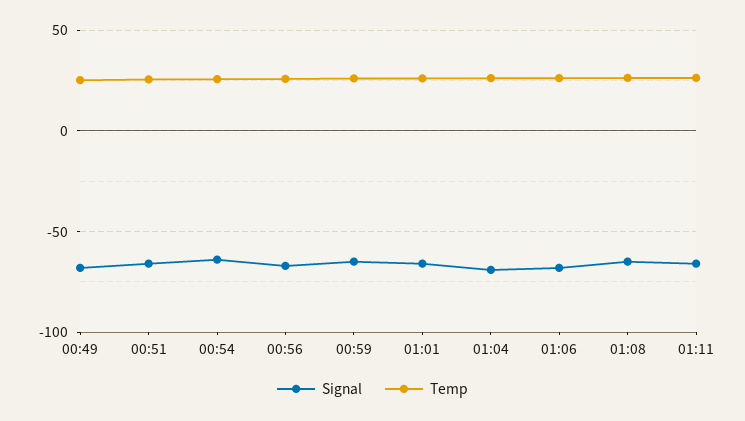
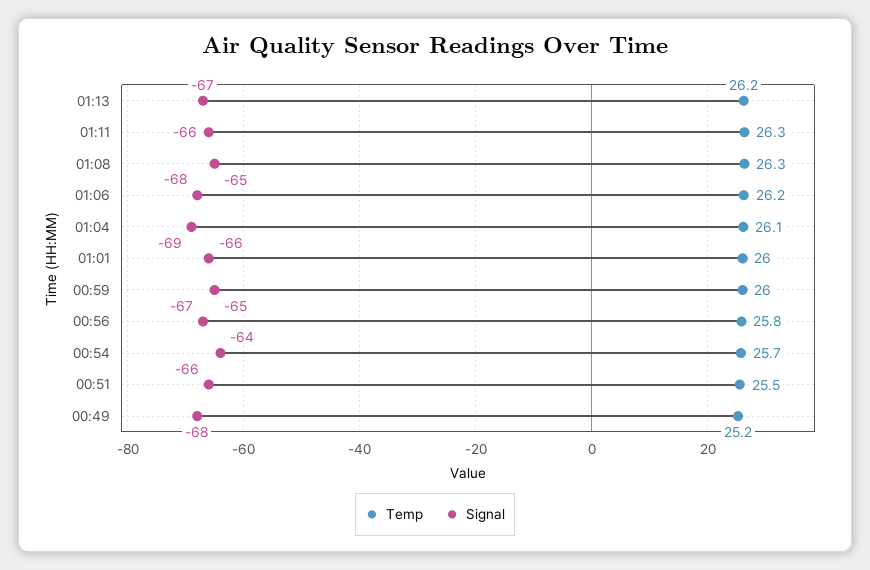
Temp, 01:13: none -> 26.2
Signal, 01:13: none -> -67

